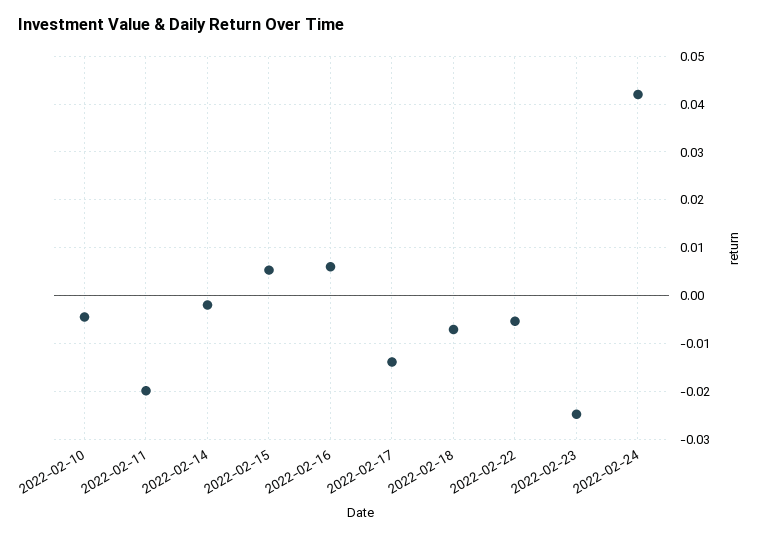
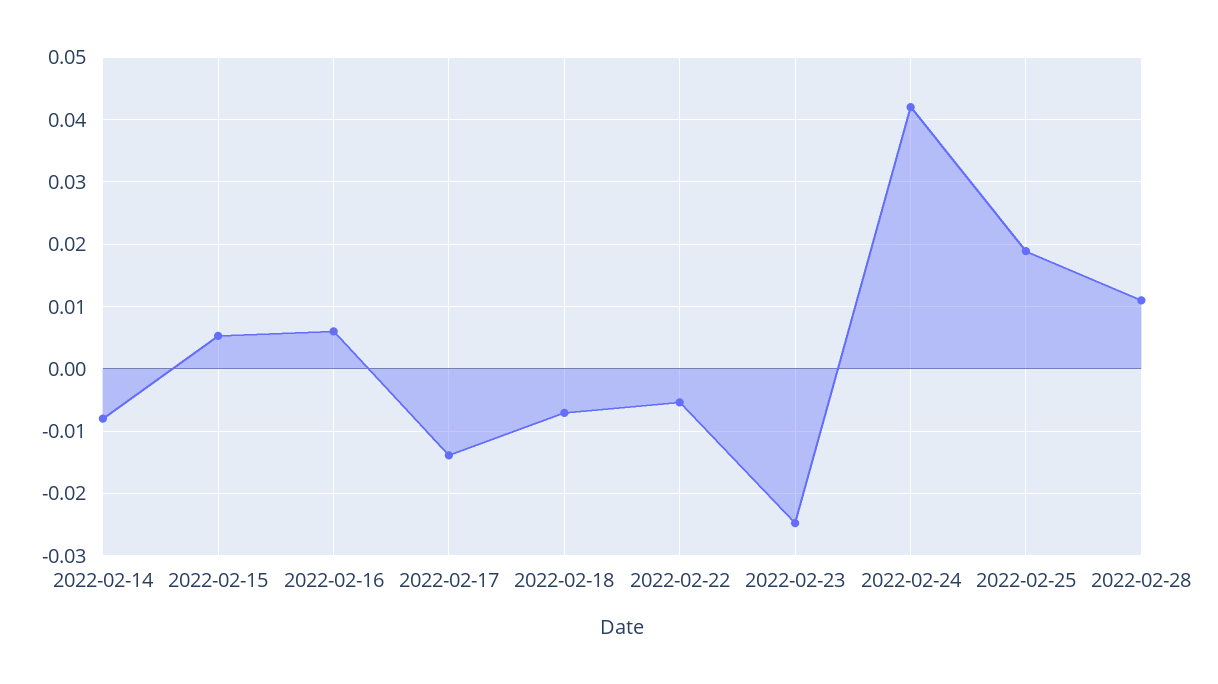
2022-02-10: -0.004 -> none
2022-02-11: -0.02 -> none
2022-02-14: -0.002 -> -0.008
2022-02-25: none -> 0.019
2022-02-28: none -> 0.011

